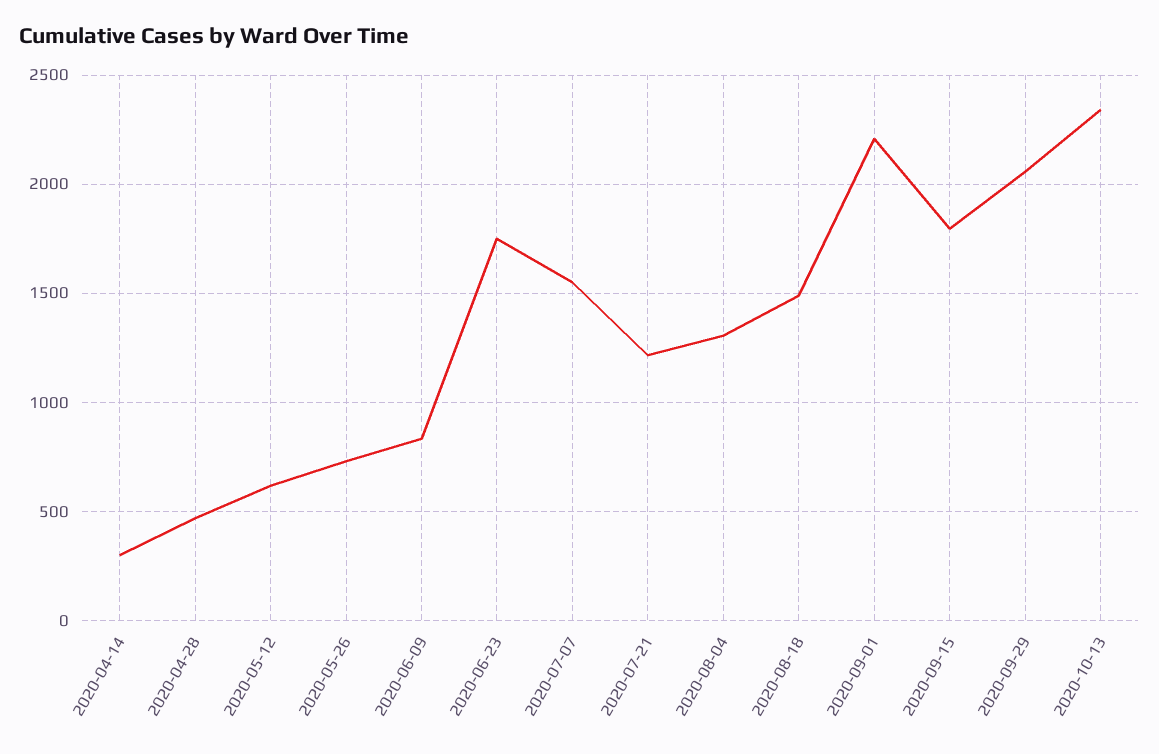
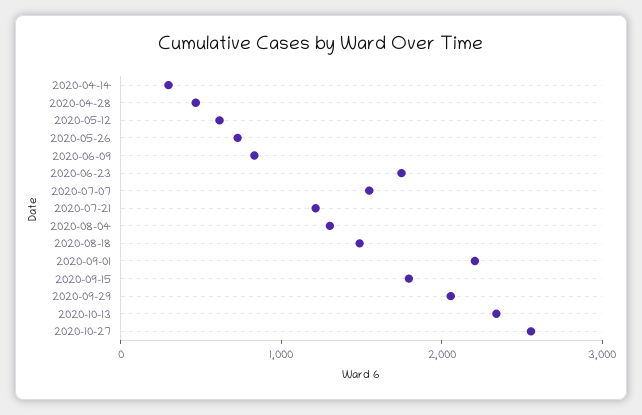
2020-10-27: none -> 2600

